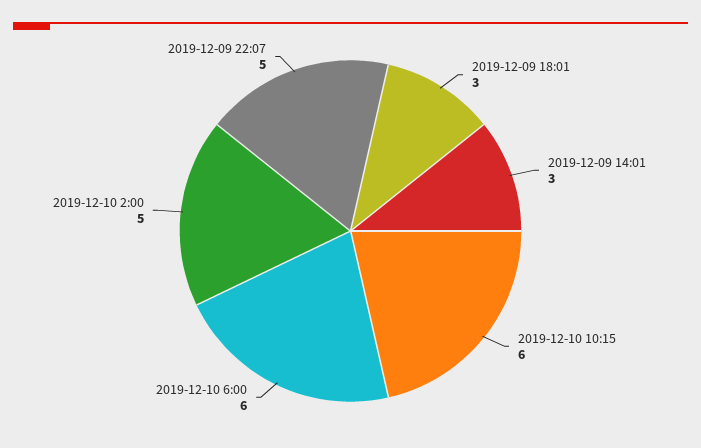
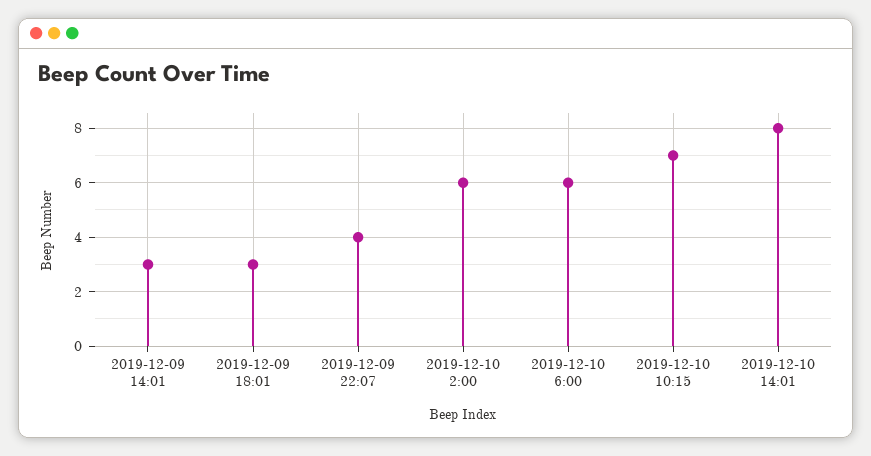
2019-12-10 10:15: 6 -> 7
2019-12-10 2:00: 5 -> 6
2019-12-09 22:07: 5 -> 4
2019-12-10 14:01: none -> 8

